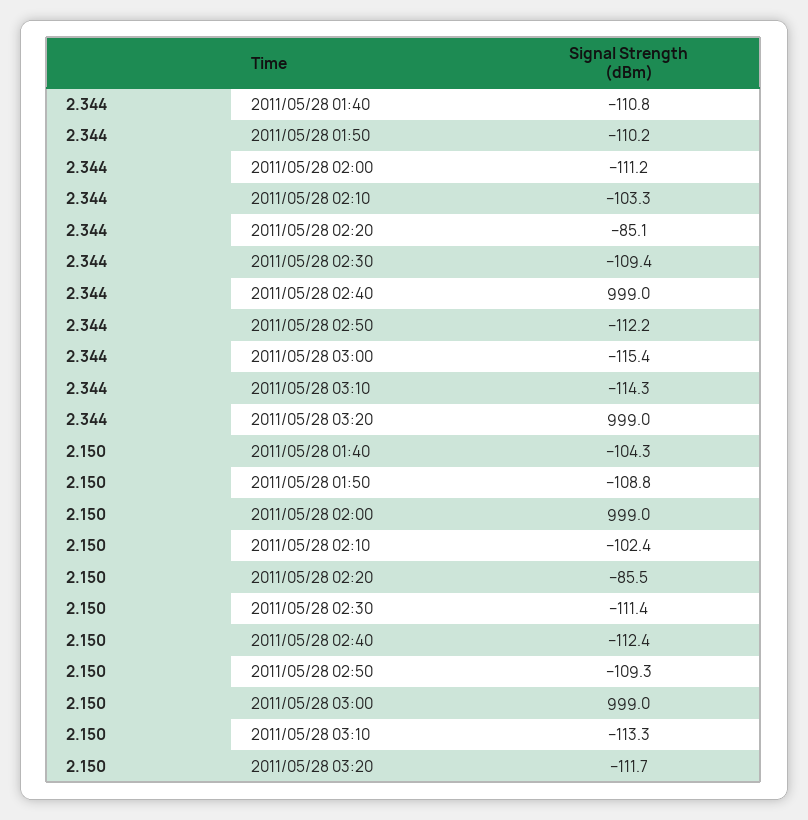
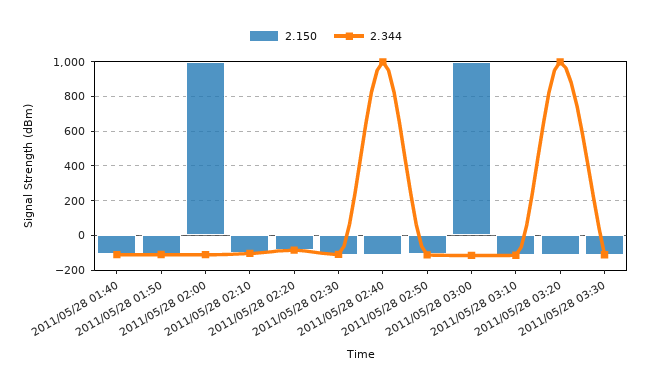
2.150, 2011/05/28 03:30: none -> -100
2.344, 2011/05/28 03:30: none -> -100

